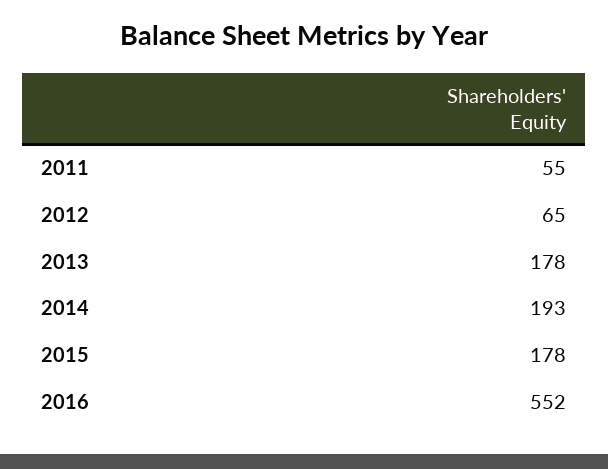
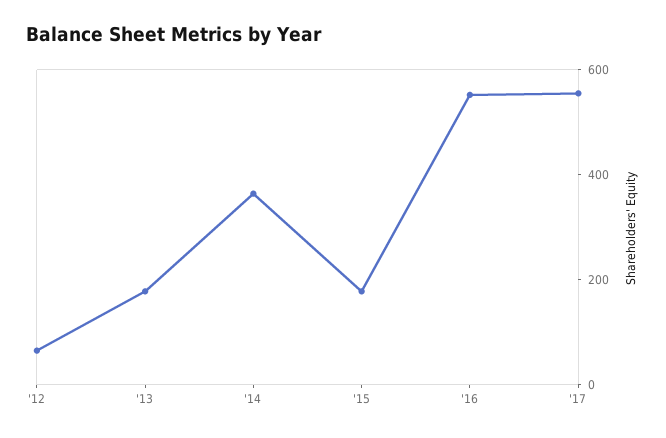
2011: 55 -> none
2014: 193 -> 350
'17: none -> 550

